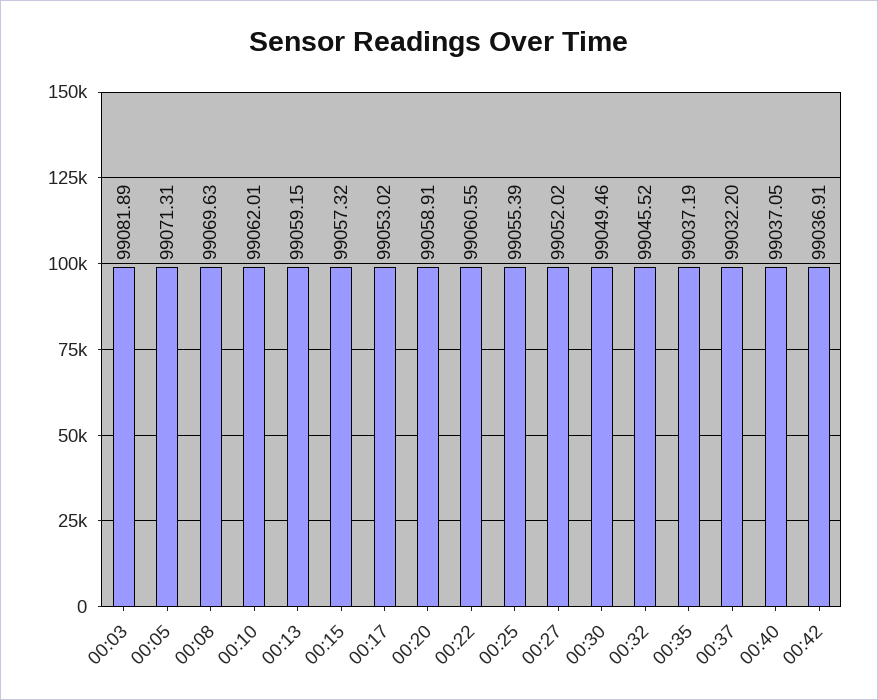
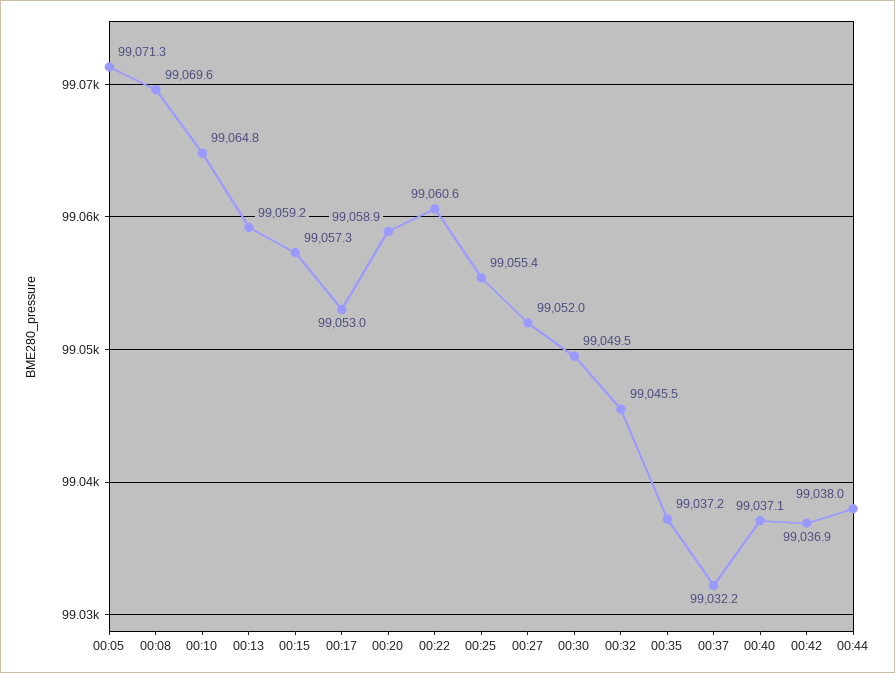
00:03: 99081.89 -> none
00:10: 99062.01 -> 99064.8
00:44: none -> 99038

